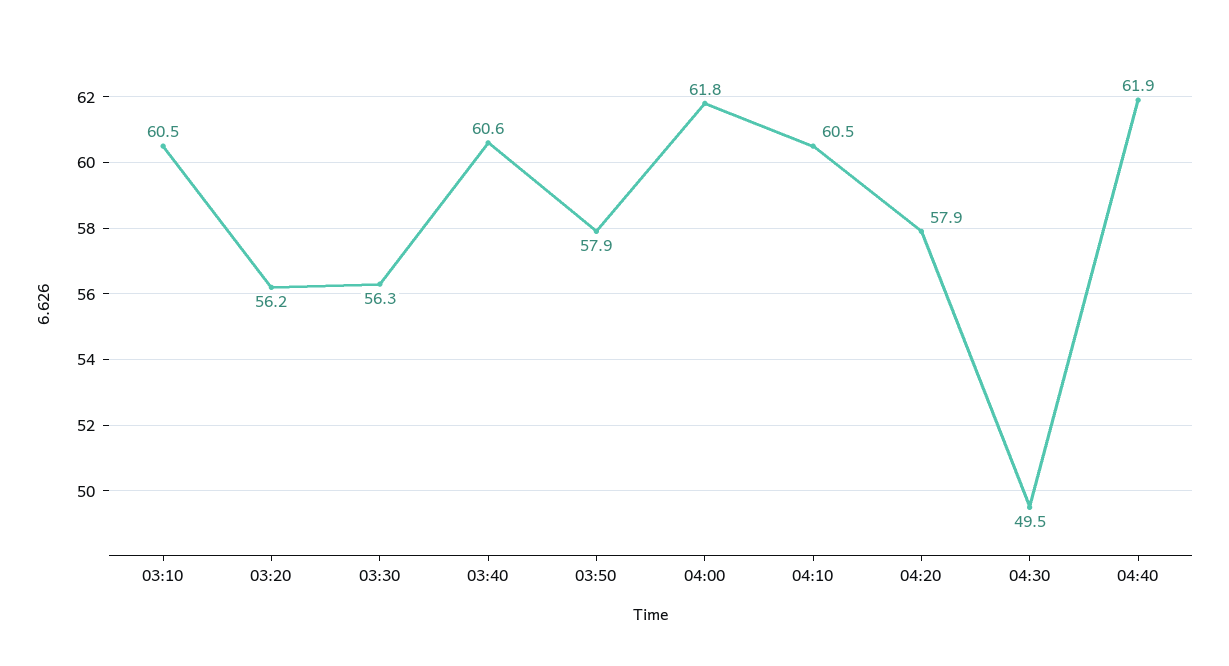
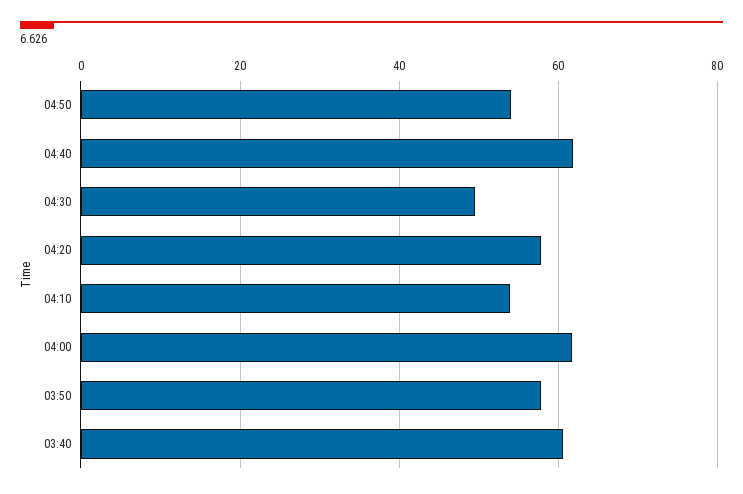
03:10: 60.5 -> none
03:20: 56.2 -> none
03:30: 56.3 -> none
04:10: 60.5 -> 54
04:50: none -> 54

